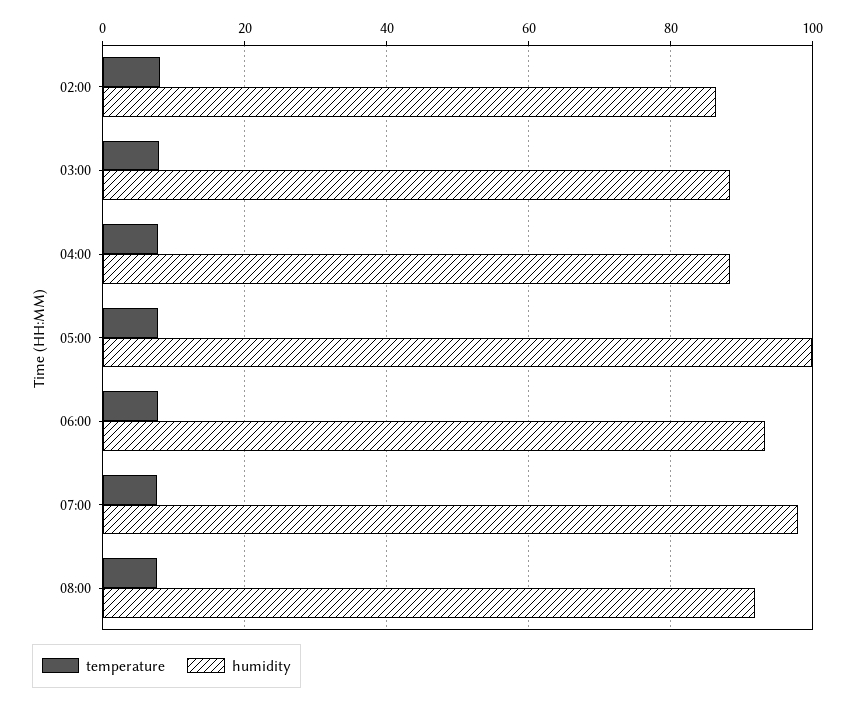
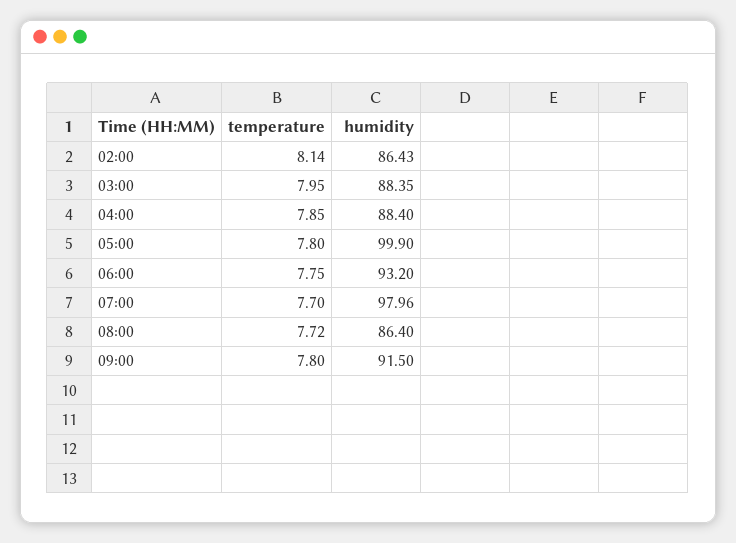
humidity, 08:00: 92 -> 86.4
temperature, 09:00: none -> 7.8
humidity, 09:00: none -> 91.5

